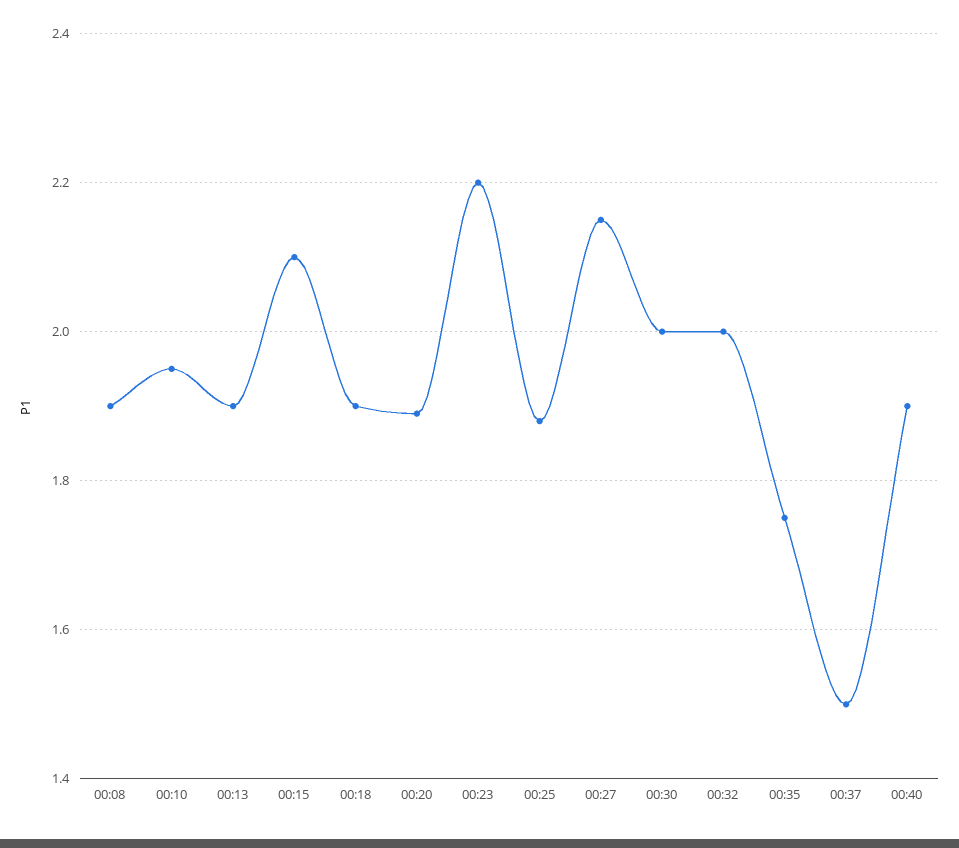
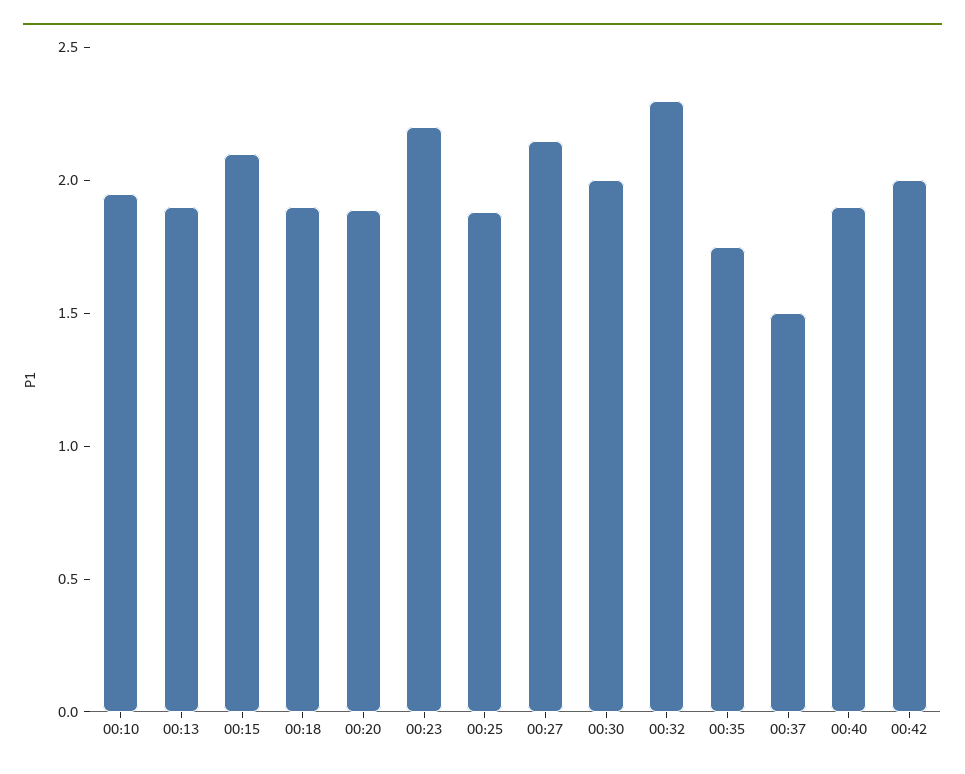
00:08: 1.9 -> none
00:32: 2 -> 2.3
00:42: none -> 2

